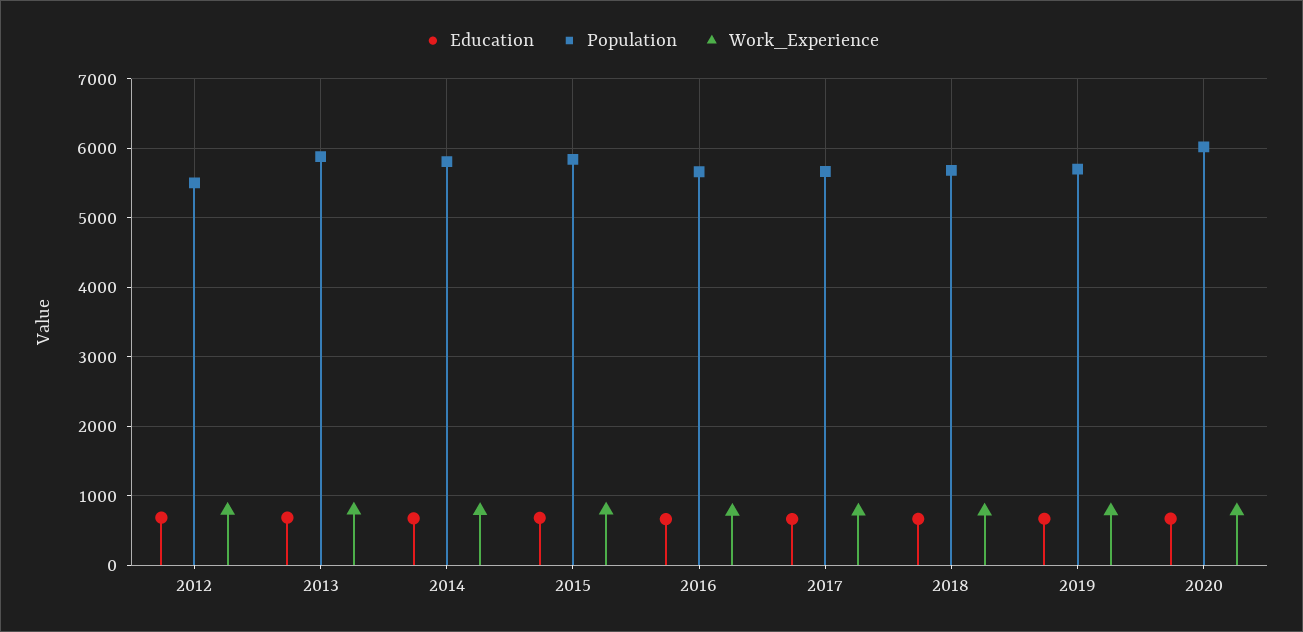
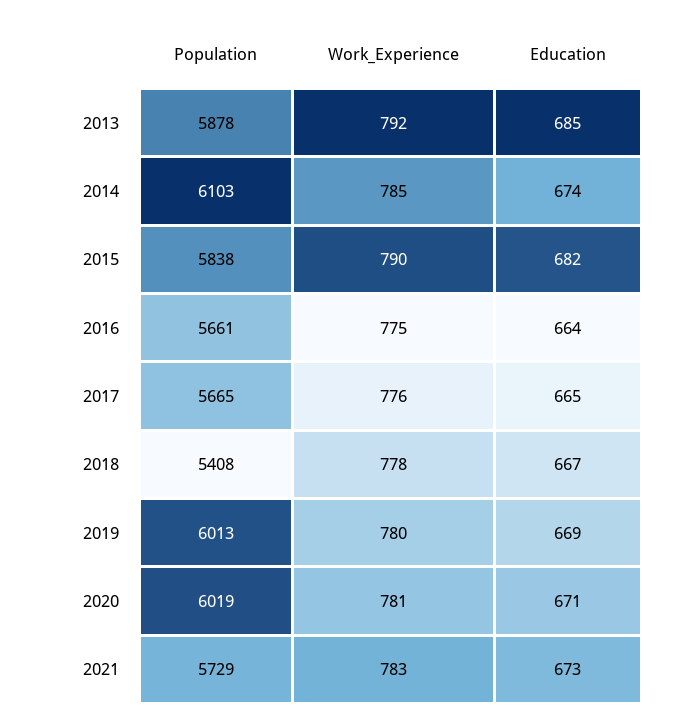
Education, 2012: 700 -> none
Population, 2012: 5500 -> none
Work_Experience, 2012: 800 -> none
Population, 2014: 5800 -> 6103
Population, 2018: 5700 -> 5408
Population, 2019: 5700 -> 6013
Population, 2021: none -> 5729
Work_Experience, 2021: none -> 783
Education, 2021: none -> 673

